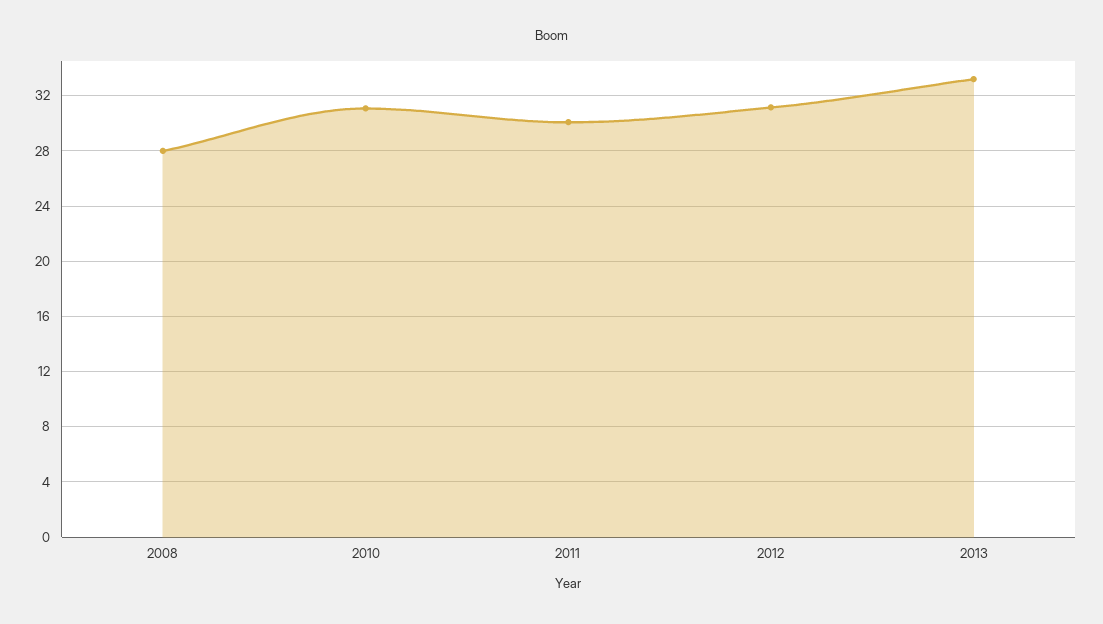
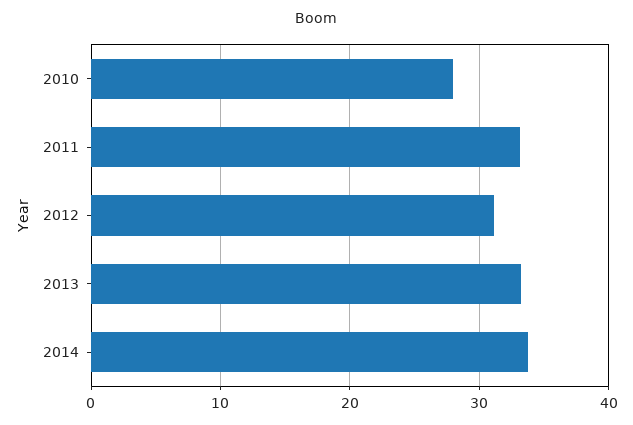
2008: 28 -> none
2010: 31 -> 28
2011: 30 -> 33
2014: none -> 34

